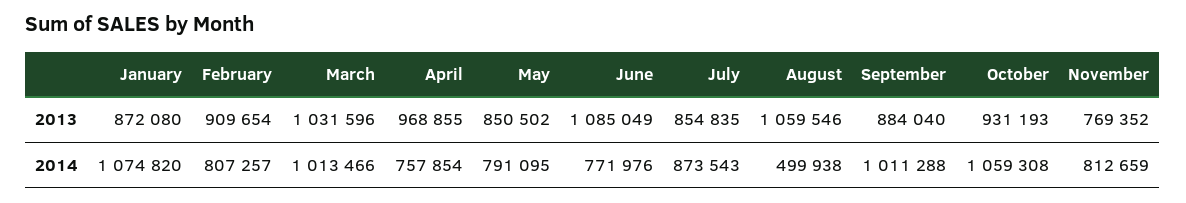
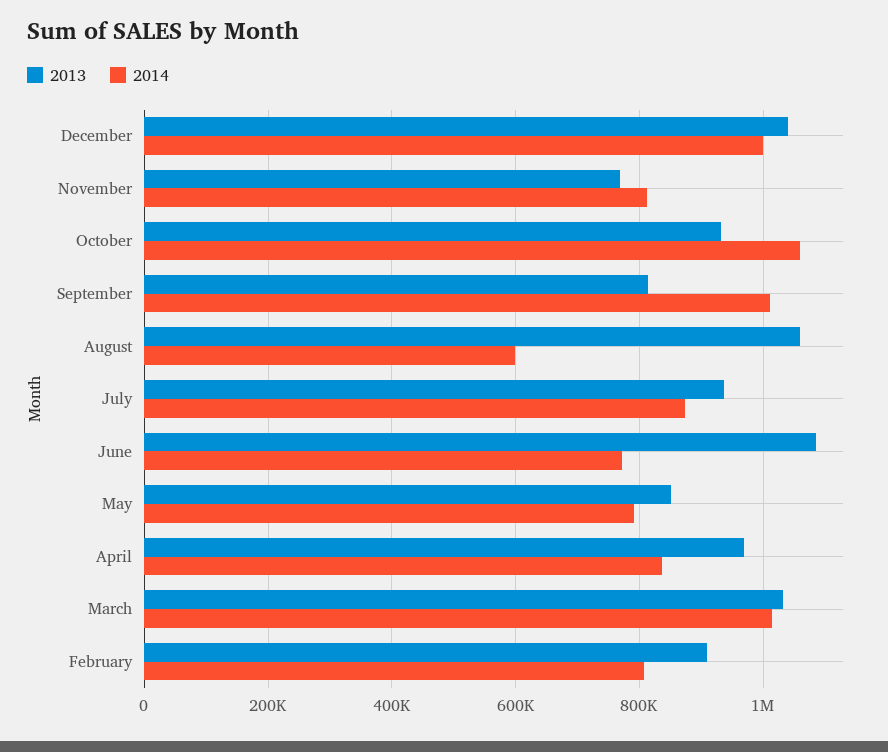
2013, January: 872080 -> none
2013, July: 854835 -> 940000
2013, September: 884040 -> 820000
2014, January: 1074820 -> none
2014, April: 757854 -> 840000
2014, August: 499938 -> 600000
2013, December: none -> 1040000
2014, December: none -> 1000000

